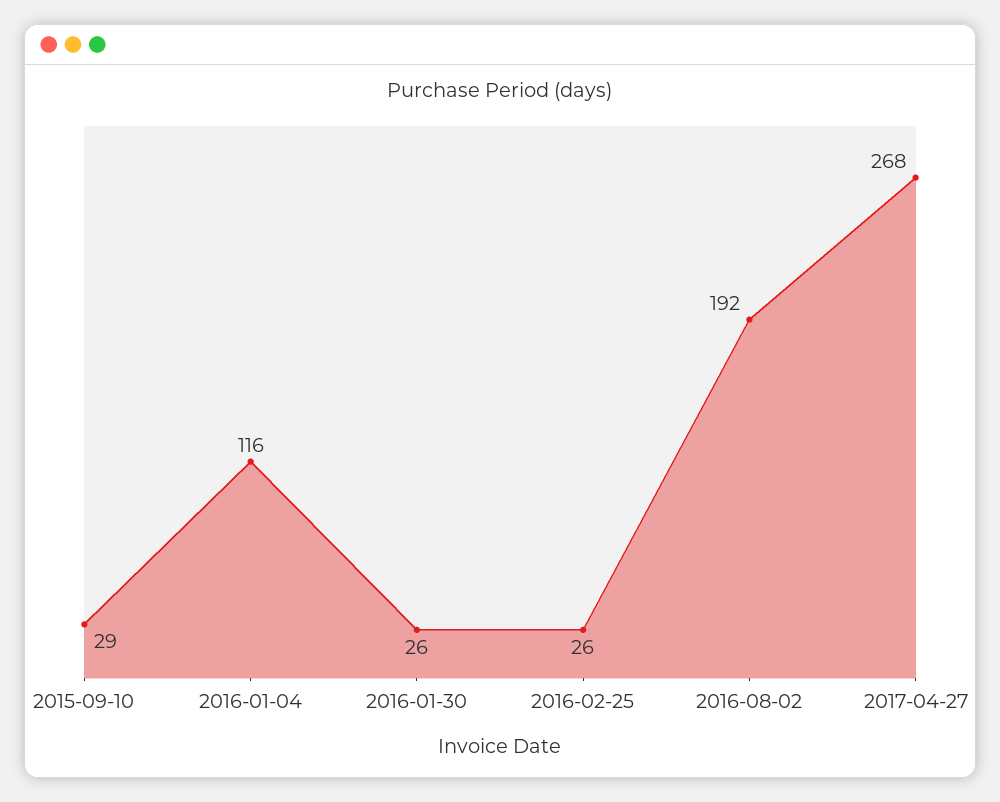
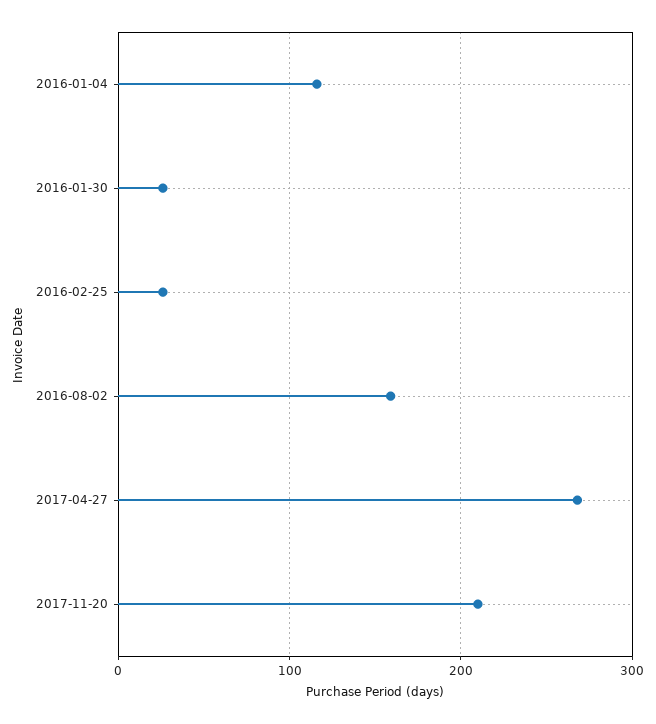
2015-09-10: 29 -> none
2016-08-02: 192 -> 160
2017-11-20: none -> 210

